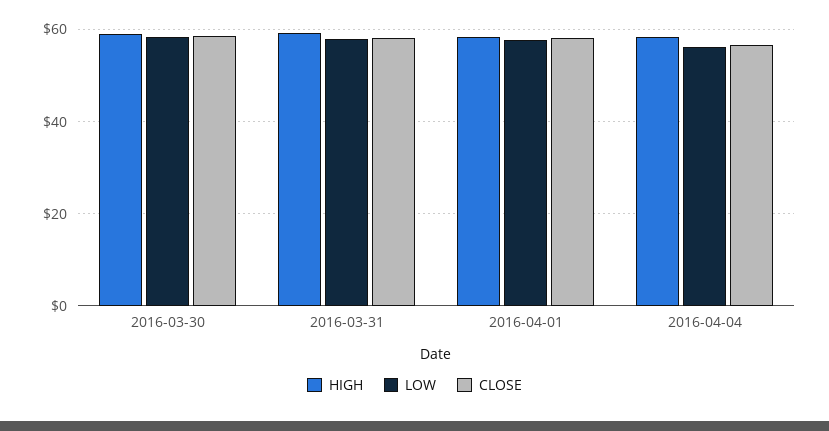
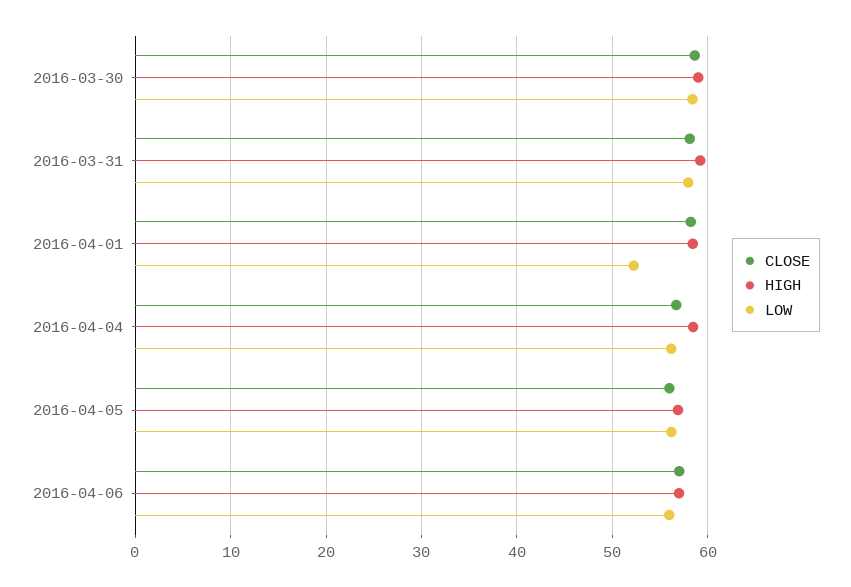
LOW, 2016-04-01: 58 -> 52
CLOSE, 2016-04-05: none -> 56
HIGH, 2016-04-05: none -> 57
LOW, 2016-04-05: none -> 56
CLOSE, 2016-04-06: none -> 57
HIGH, 2016-04-06: none -> 57
LOW, 2016-04-06: none -> 56

